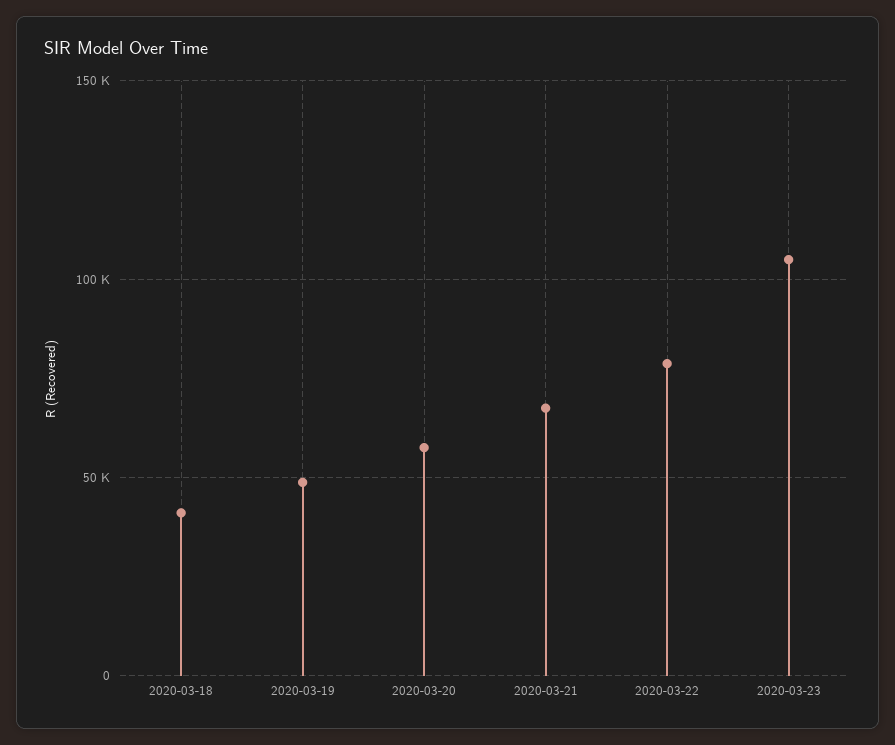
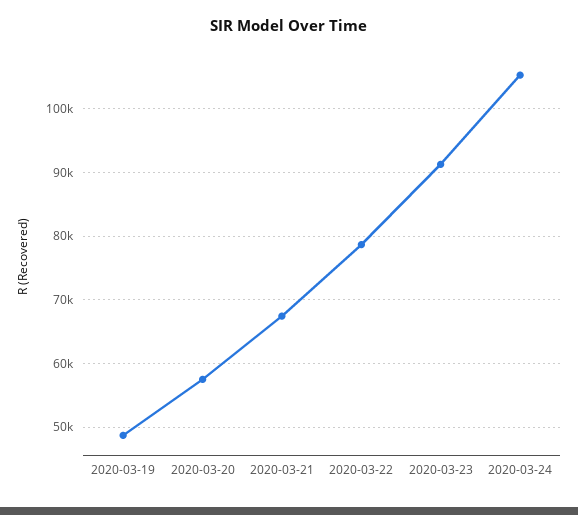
2020-03-18: 40000 -> none
2020-03-23: 105000 -> 91000
2020-03-24: none -> 105000

